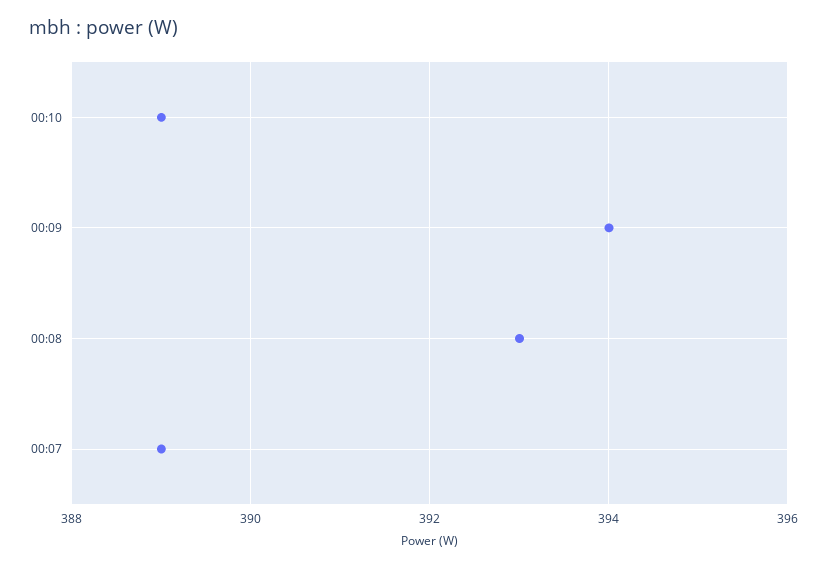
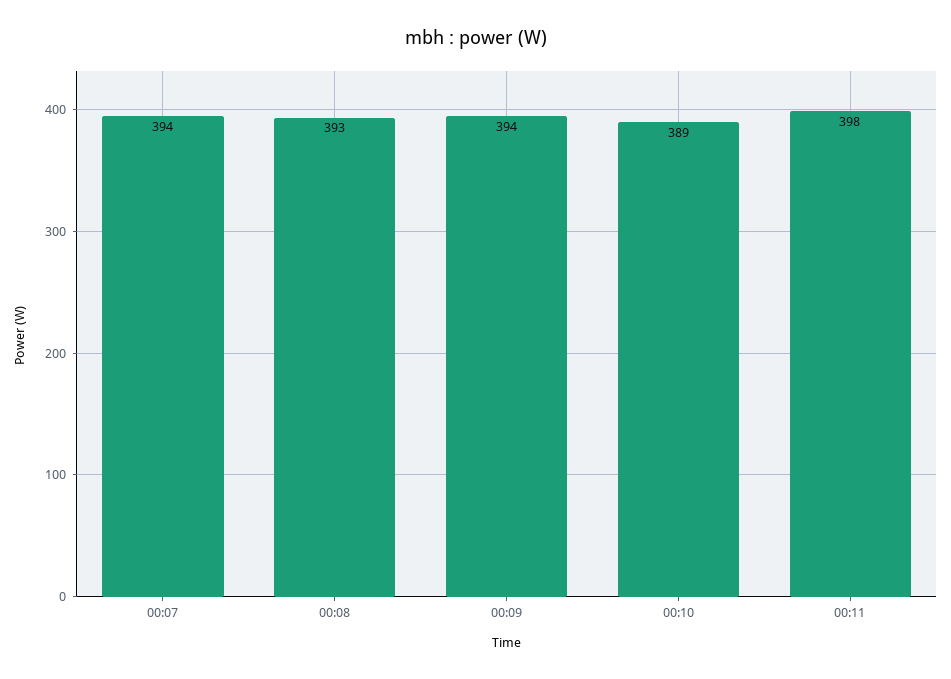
00:07: 389 -> 394
00:11: none -> 398

